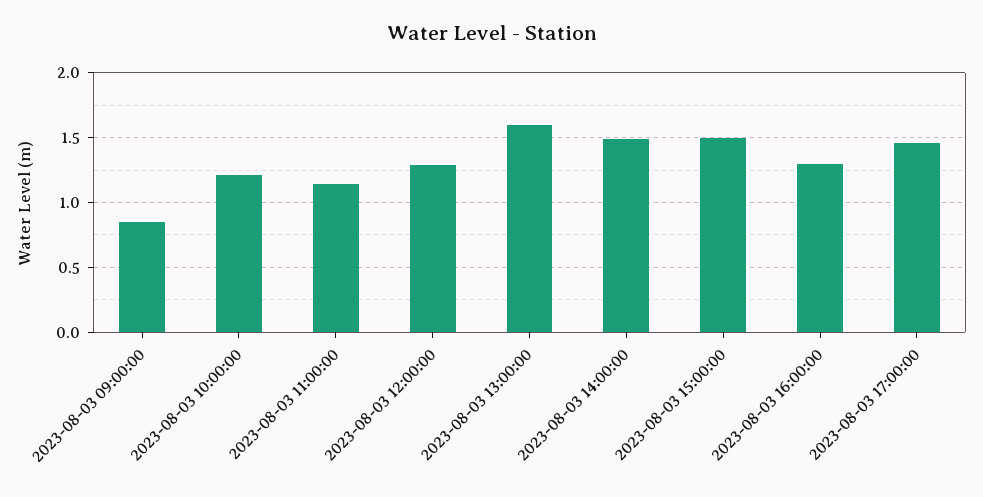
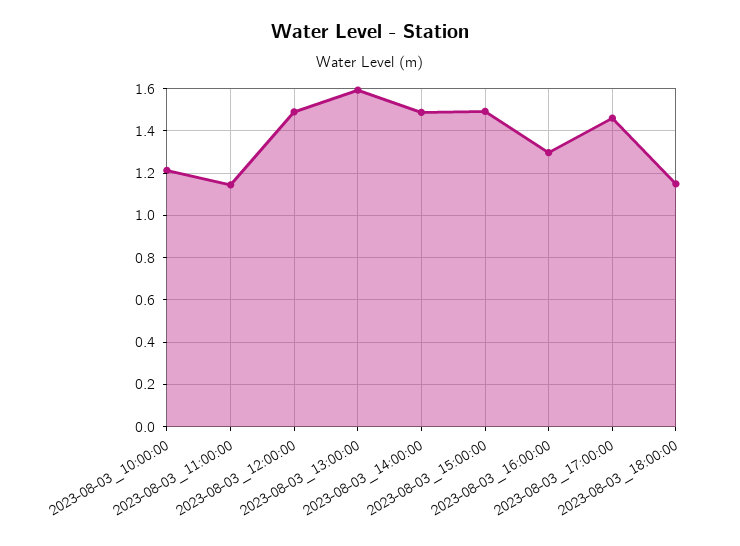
2023-08-03 09:00:00: 0.85 -> none
2023-08-03 12:00:00: 1.3 -> 1.5
2023-08-03_18:00:00: none -> 1.15

